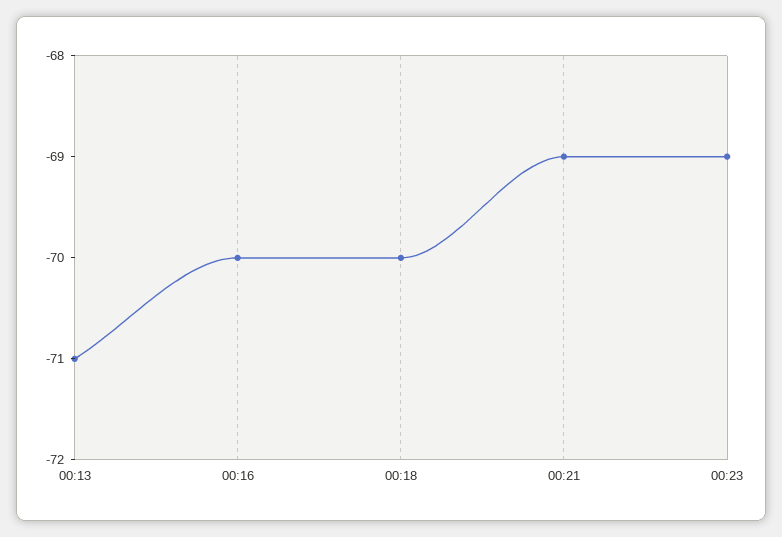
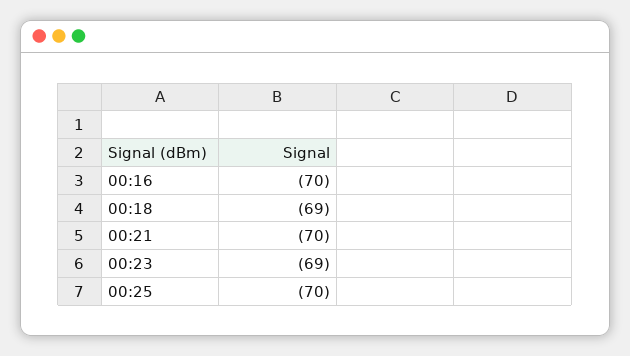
00:13: -71 -> none
00:18: -70 -> -69
00:21: -69 -> -70
00:25: none -> -70

